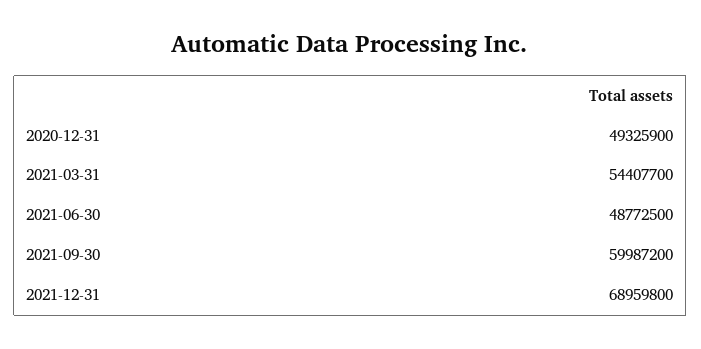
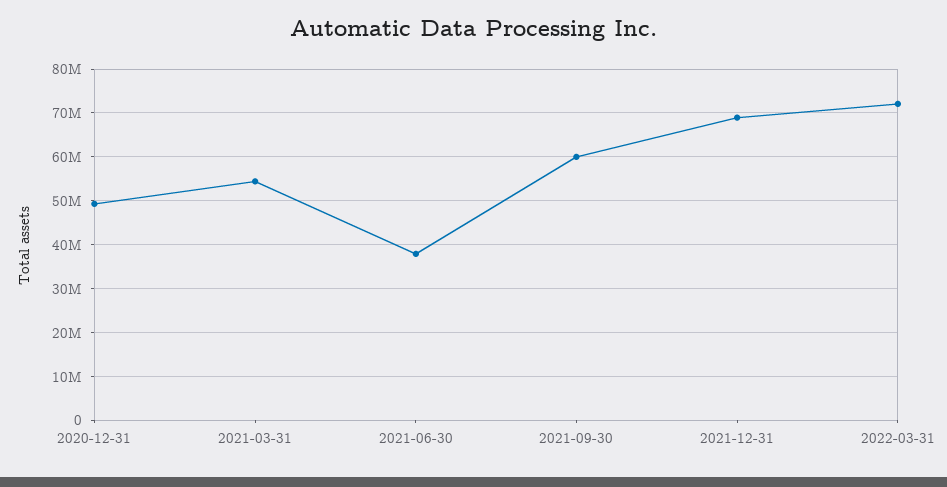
2021-06-30: 48772500 -> 38000000
2022-03-31: none -> 72000000

